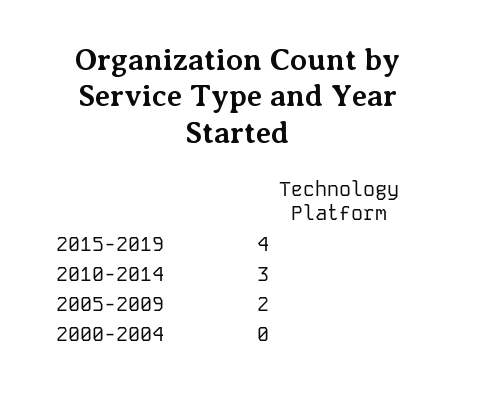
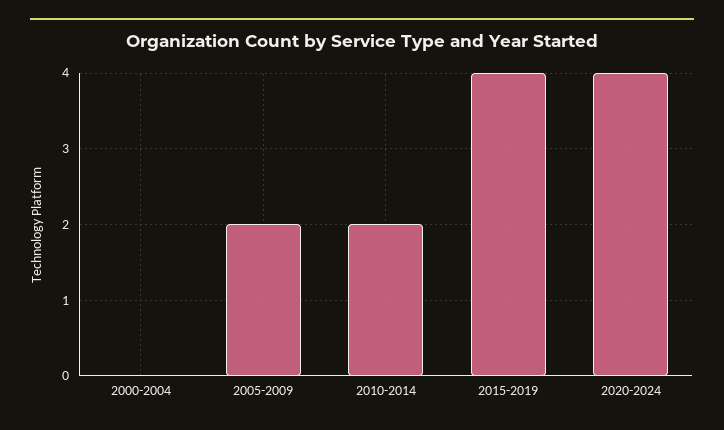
2010-2014: 3 -> 2
2020-2024: none -> 4

